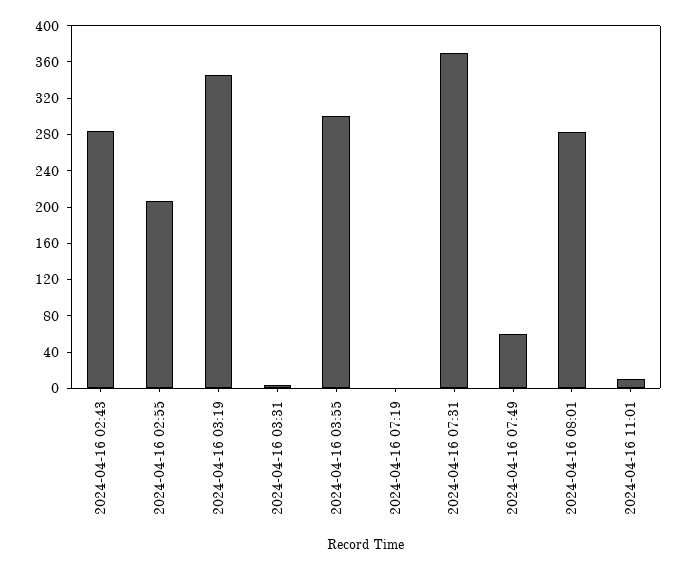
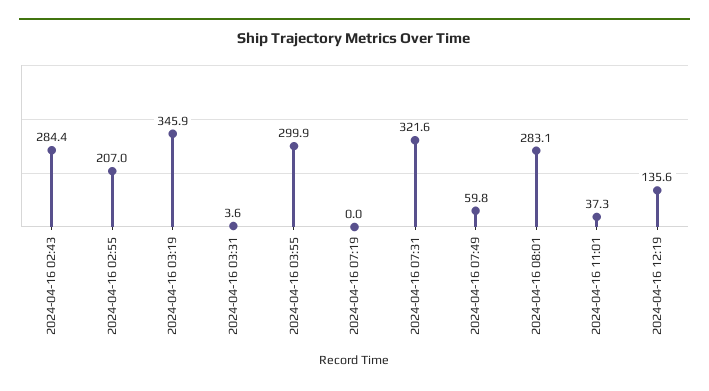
2024-04-16 07:31: 370 -> 321.6
2024-04-16 11:01: 10 -> 37.3
2024-04-16 12:19: none -> 135.6

